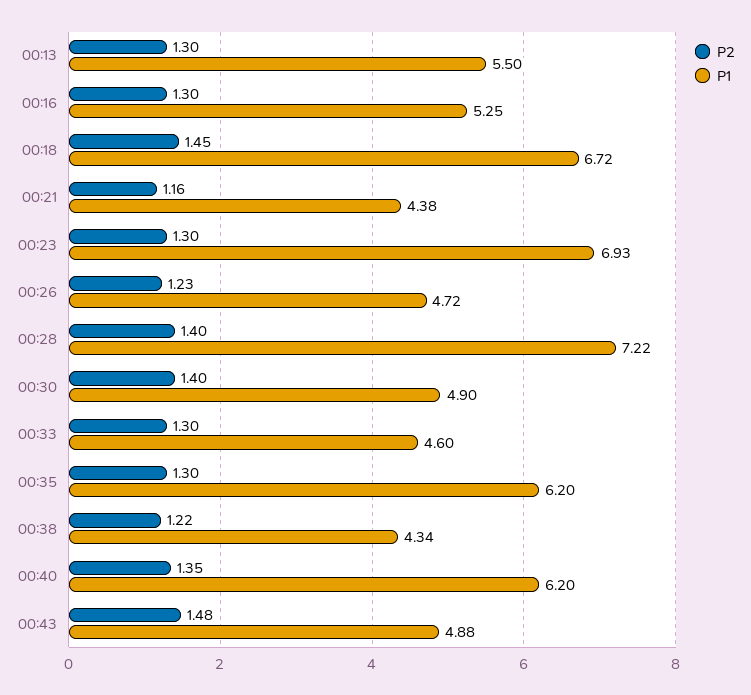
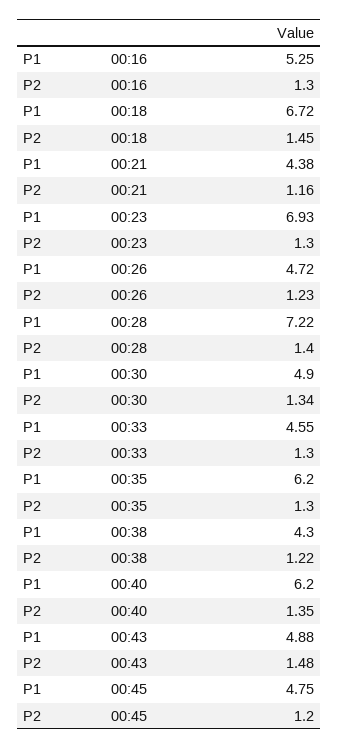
P2, 00:13: 1.3 -> none
P1, 00:13: 5.5 -> none
P2, 00:30: 1.4 -> 1.34
P1, 00:33: 4.6 -> 4.55
P1, 00:38: 4.34 -> 4.3
P1, 00:45: none -> 4.75
P2, 00:45: none -> 1.2

